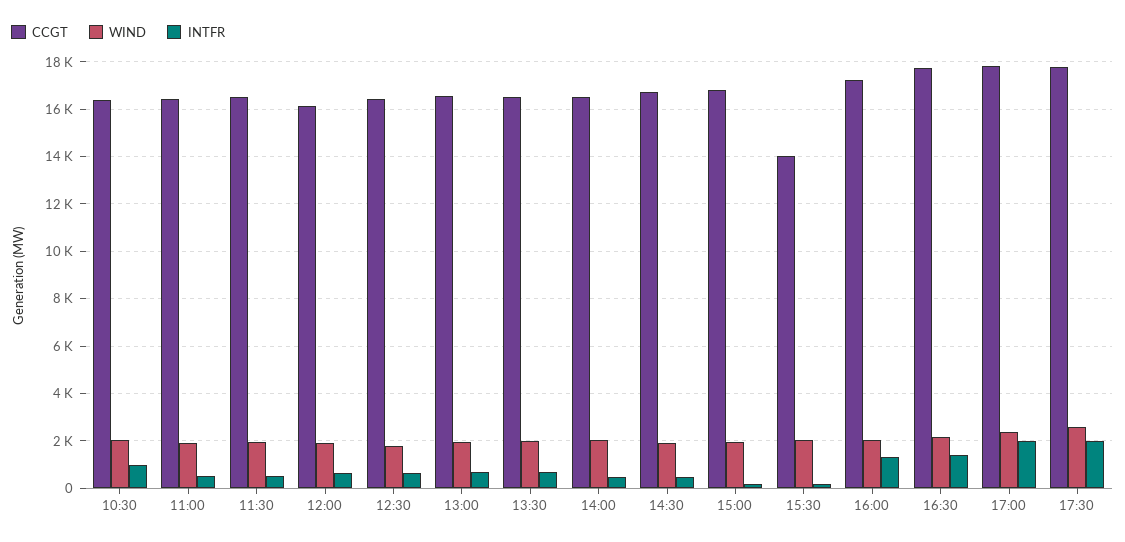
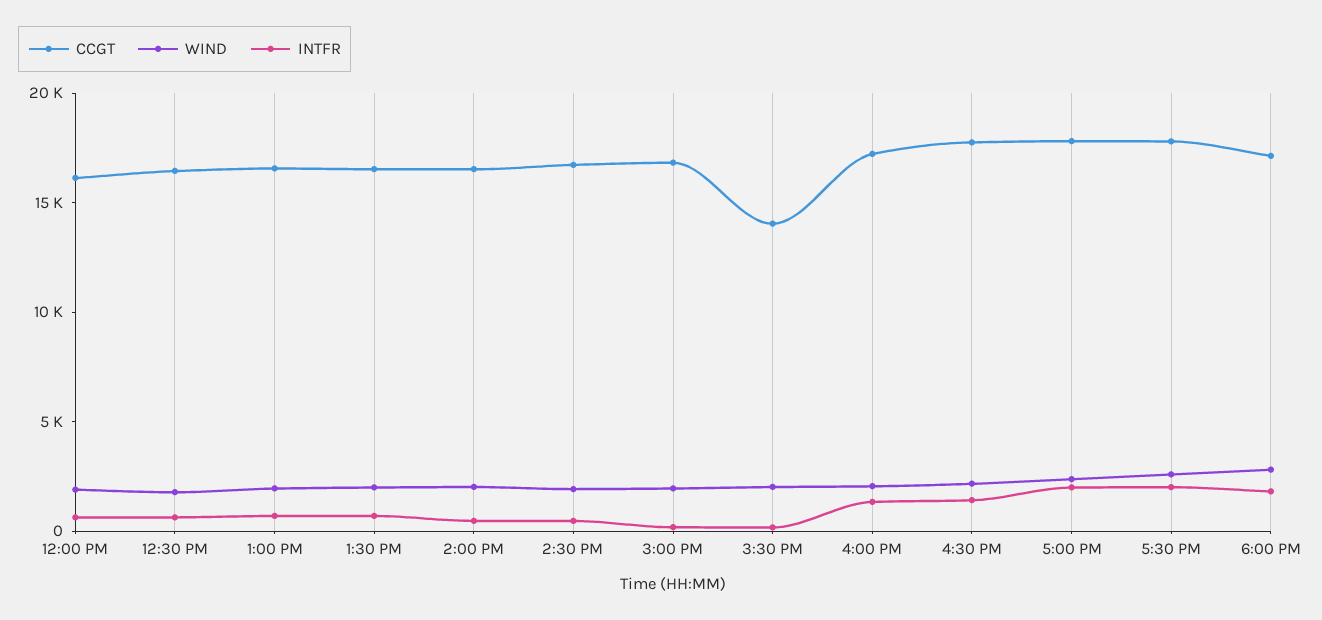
CCGT, 10:30: 16500 -> none
WIND, 10:30: 2000 -> none
INTFR, 10:30: 1000 -> none
CCGT, 11:00: 16500 -> none
WIND, 11:00: 2000 -> none
INTFR, 11:00: 500 -> none
CCGT, 11:30: 16500 -> none
WIND, 11:30: 2000 -> none
INTFR, 11:30: 500 -> none
CCGT, 6:00 PM: none -> 17000
WIND, 6:00 PM: none -> 3000
INTFR, 6:00 PM: none -> 2000

